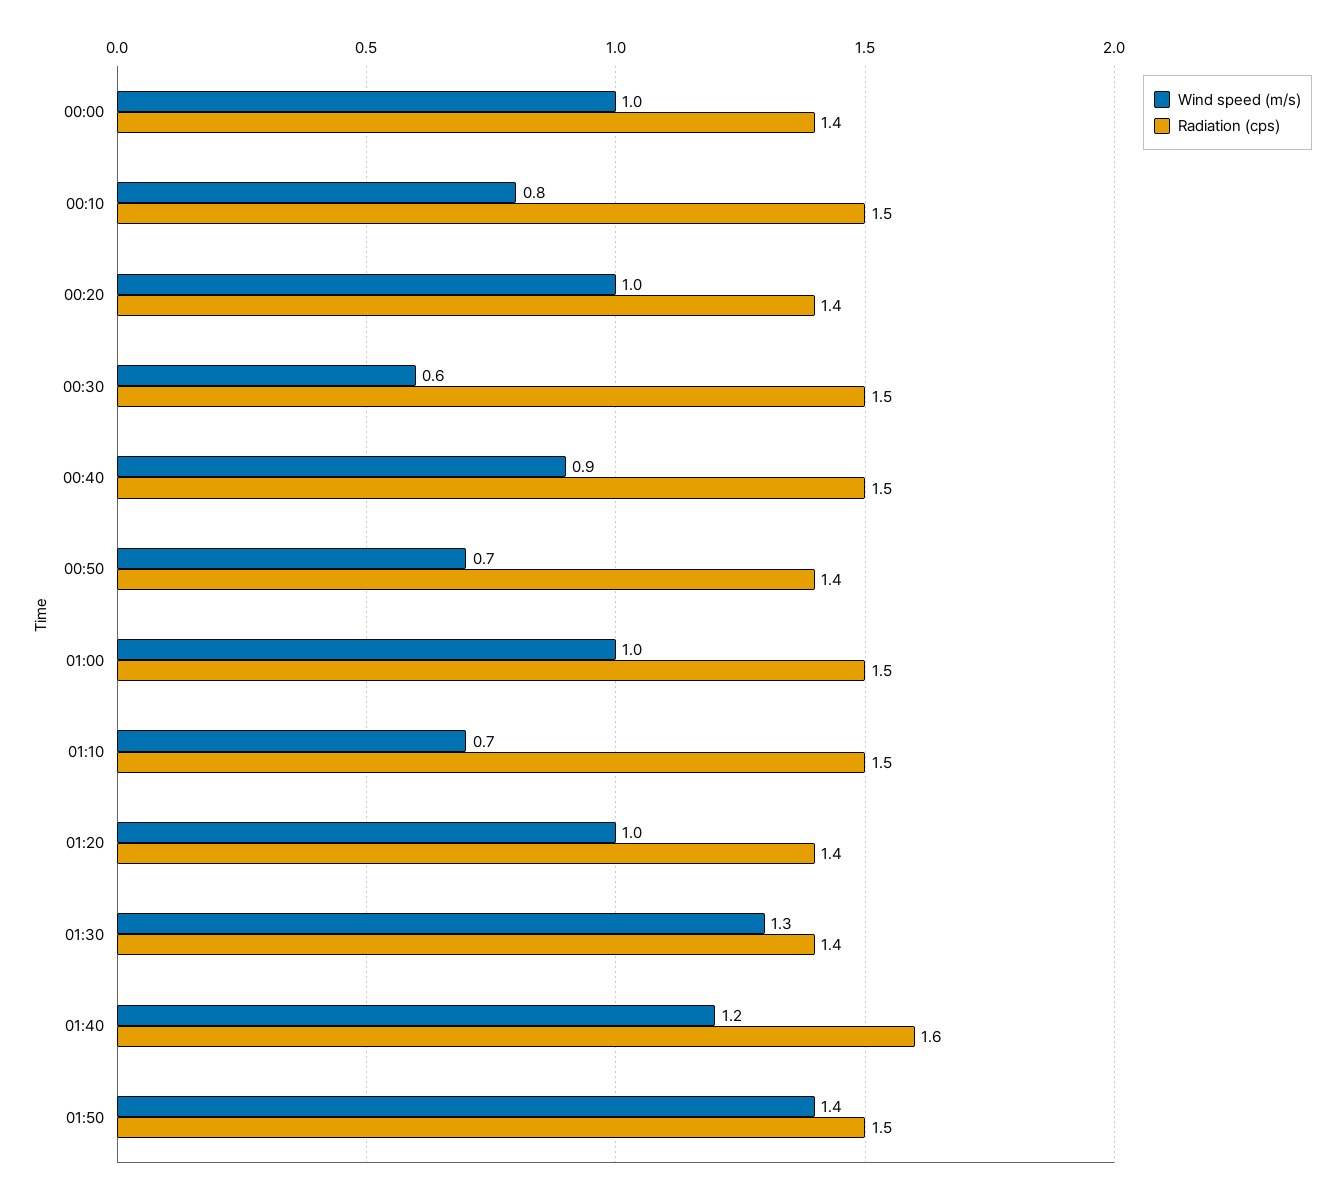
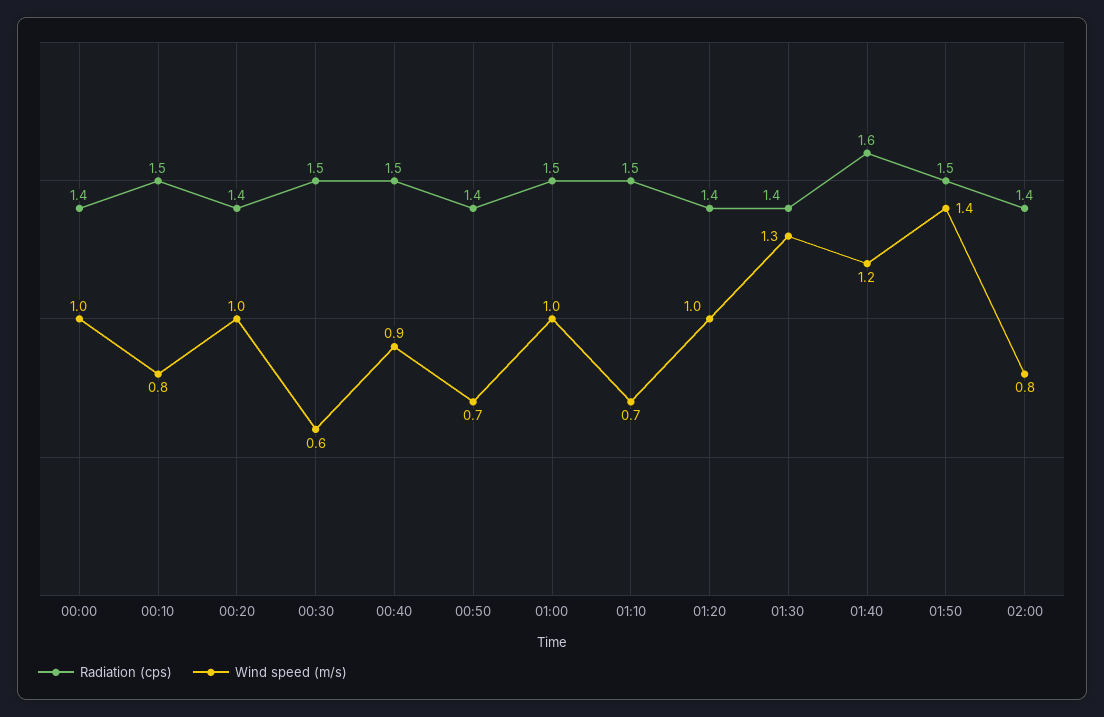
Radiation (cps), 02:00: none -> 1.4
Wind speed (m/s), 02:00: none -> 0.8

